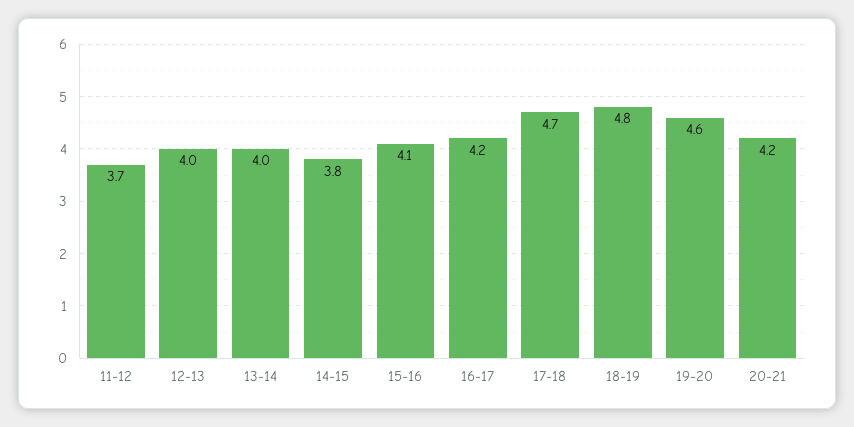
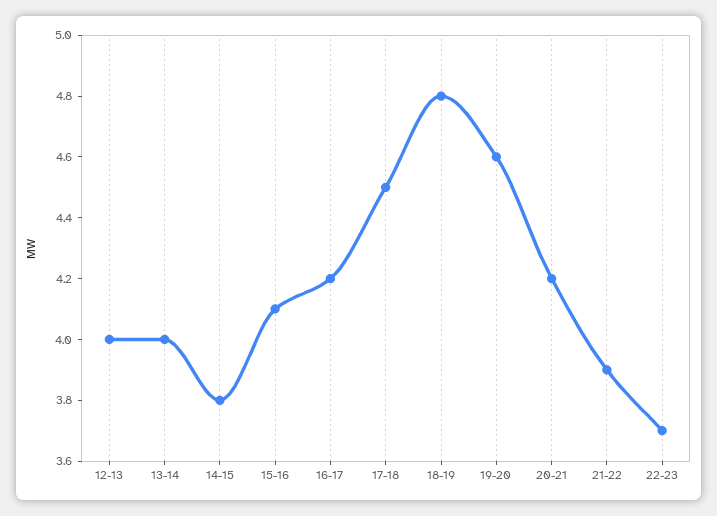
11-12: 3.7 -> none
17-18: 4.7 -> 4.5
21-22: none -> 3.9
22-23: none -> 3.7

